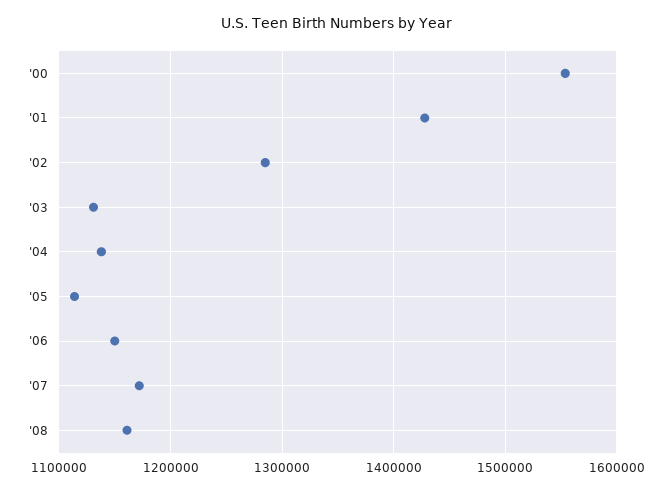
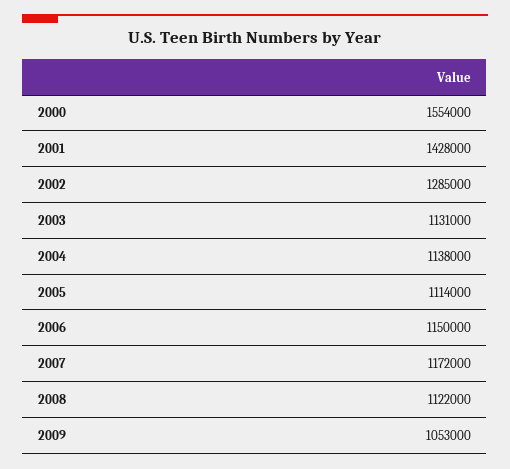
'08: 1160000 -> 1122000
2009: none -> 1053000

